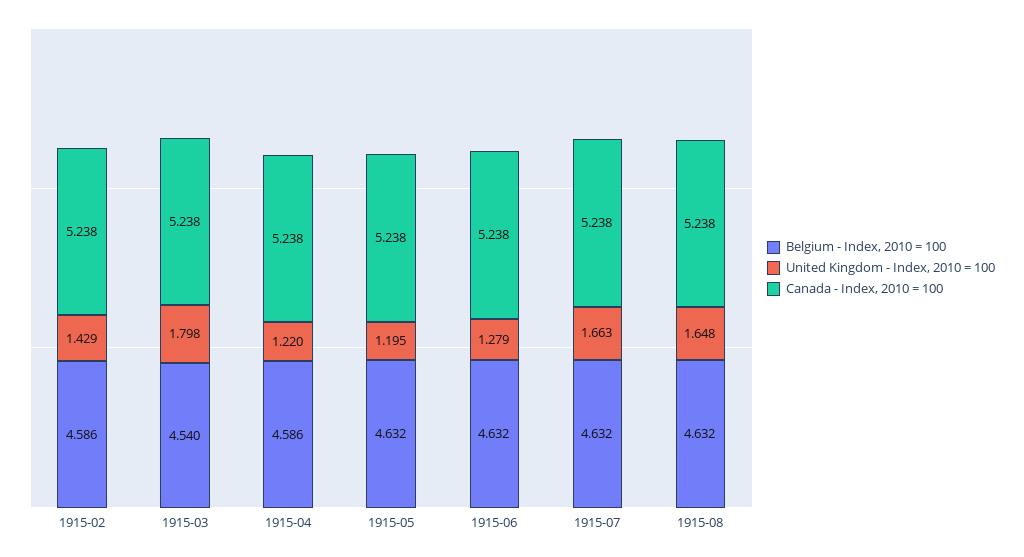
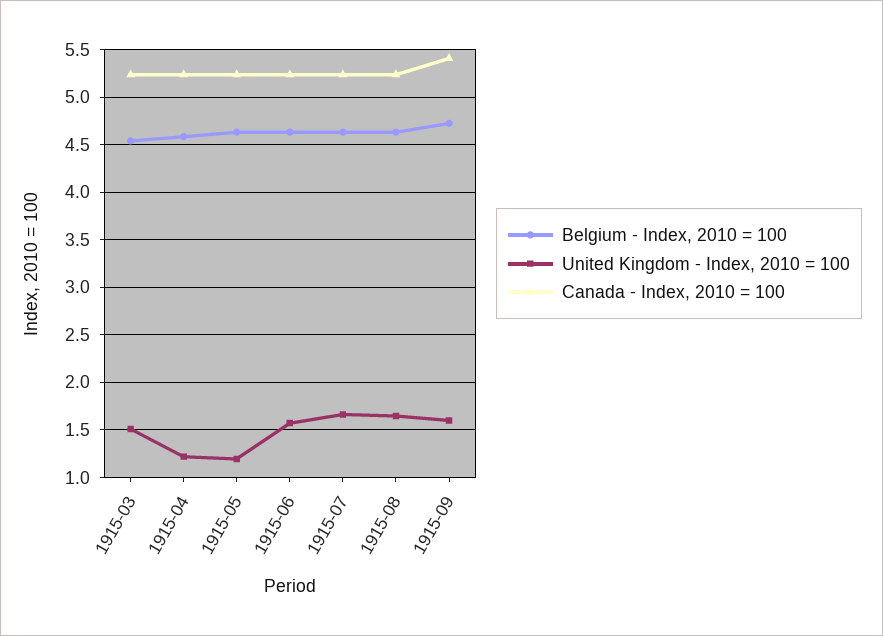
Belgium - Index, 2010 = 100, 1915-02: 4.586 -> none
United Kingdom - Index, 2010 = 100, 1915-02: 1.429 -> none
Canada - Index, 2010 = 100, 1915-02: 5.238 -> none
United Kingdom - Index, 2010 = 100, 1915-03: 1.798 -> 1.5
United Kingdom - Index, 2010 = 100, 1915-06: 1.279 -> 1.6
Belgium - Index, 2010 = 100, 1915-09: none -> 4.7
United Kingdom - Index, 2010 = 100, 1915-09: none -> 1.6
Canada - Index, 2010 = 100, 1915-09: none -> 5.4

